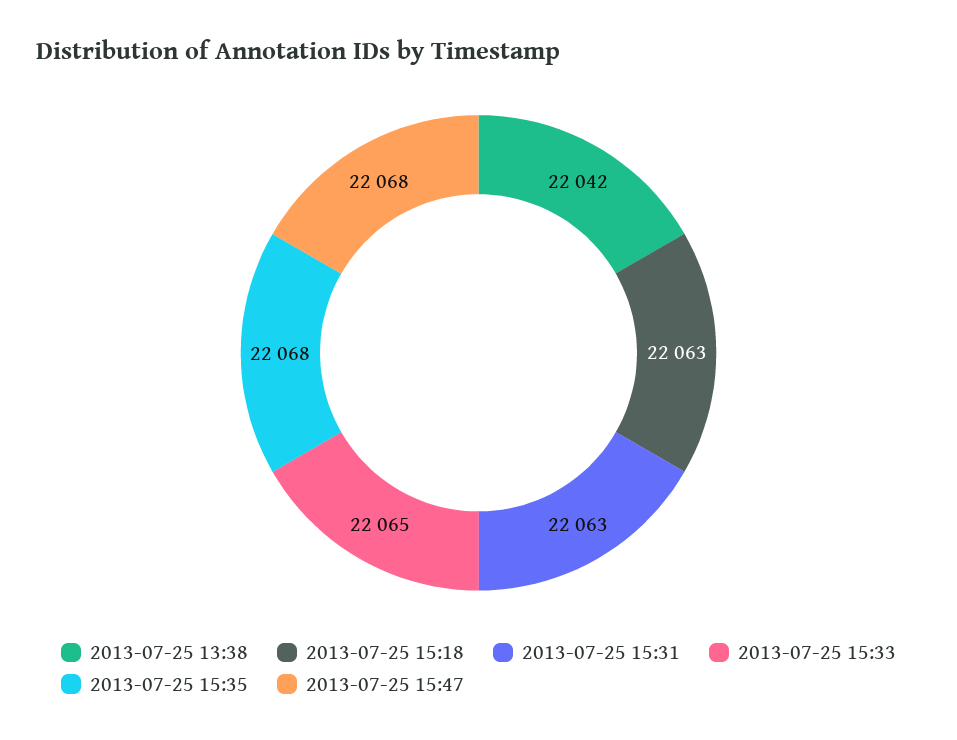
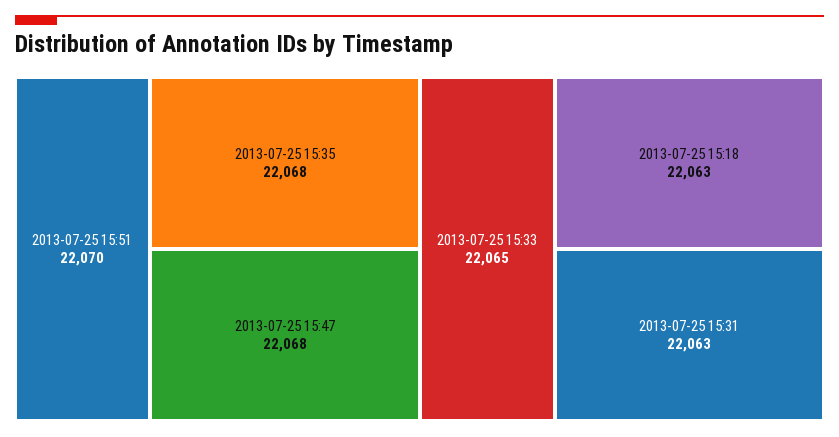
2013-07-25 13:38: 22042 -> none
2013-07-25 15:51: none -> 22070

